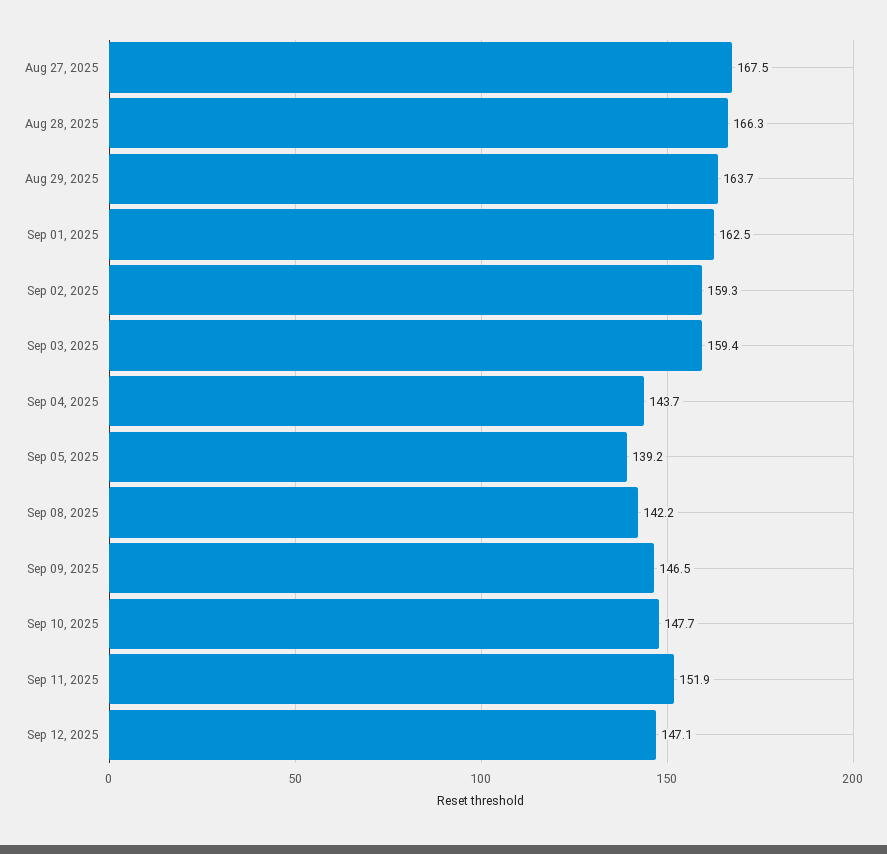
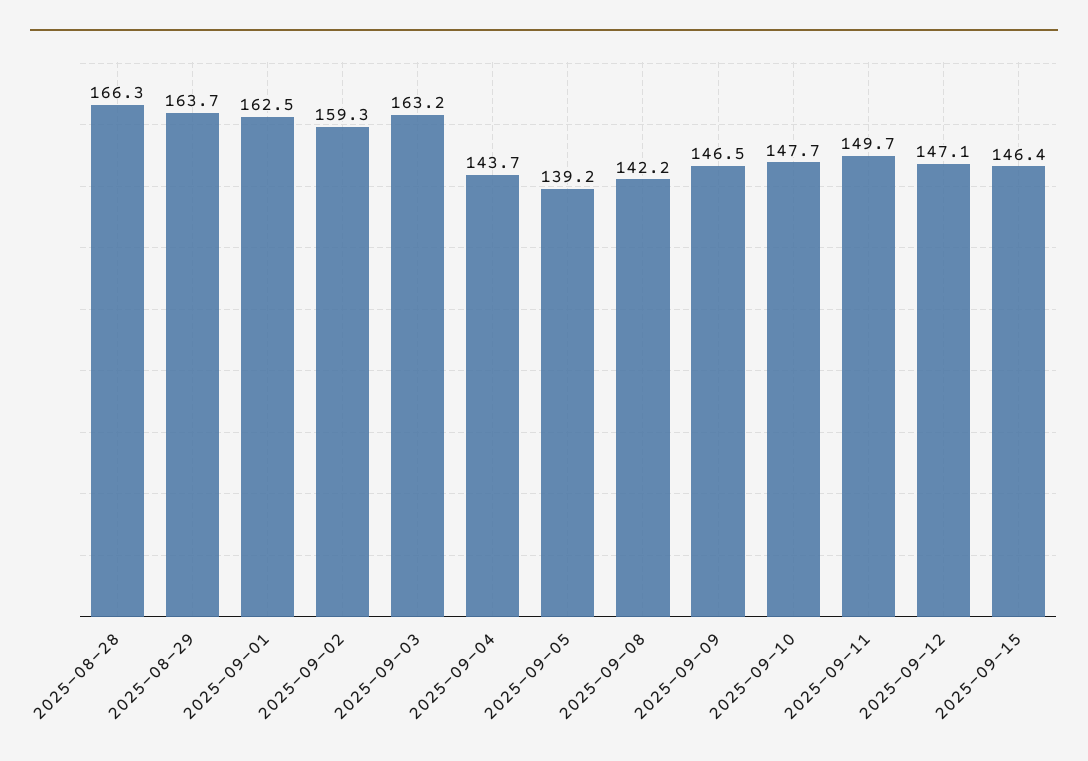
Aug 27, 2025: 167.5 -> none
Sep 03, 2025: 159.4 -> 163.2
Sep 11, 2025: 151.9 -> 149.7
2025-09-15: none -> 146.4

